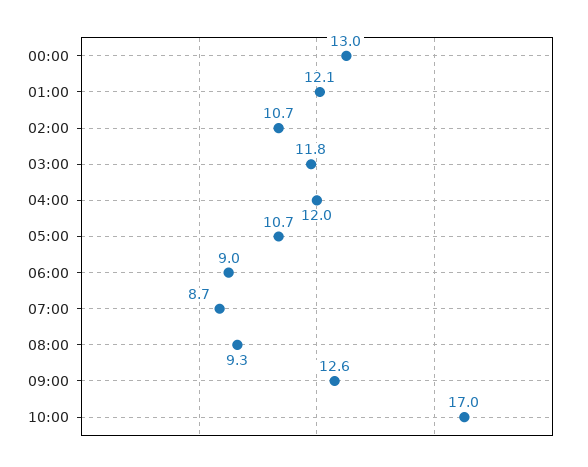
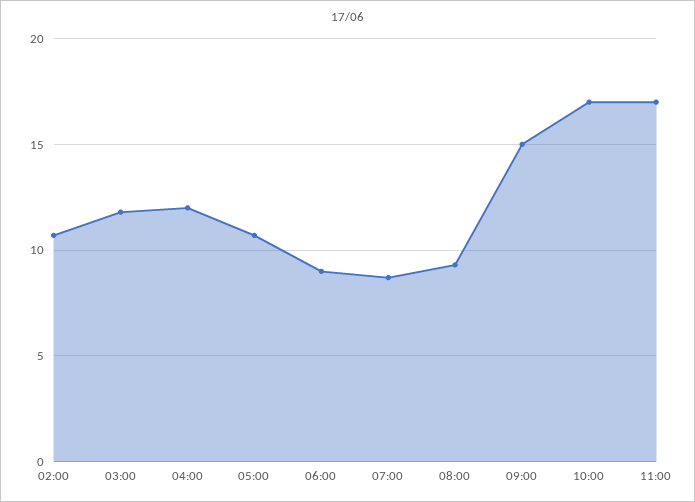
00:00: 13 -> none
01:00: 12.1 -> none
09:00: 12.6 -> 15
11:00: none -> 17

